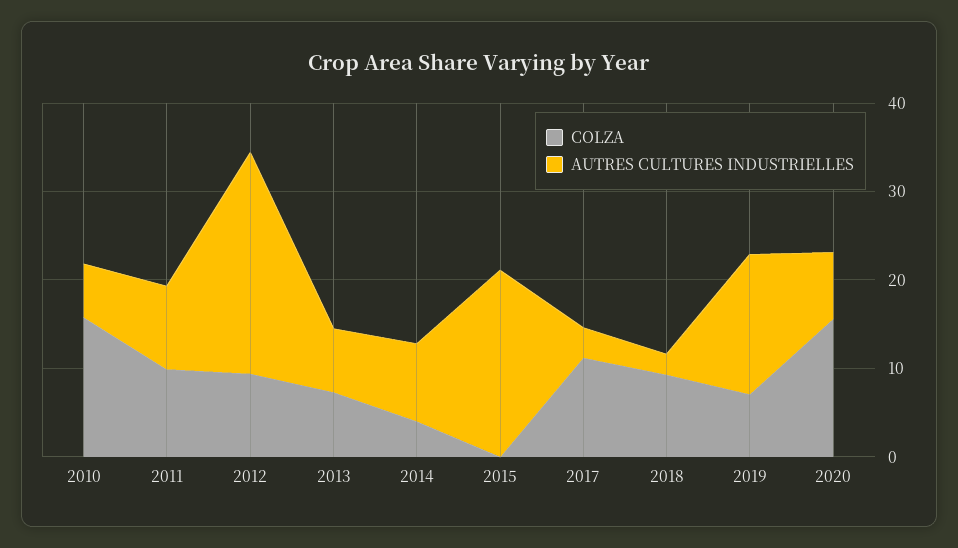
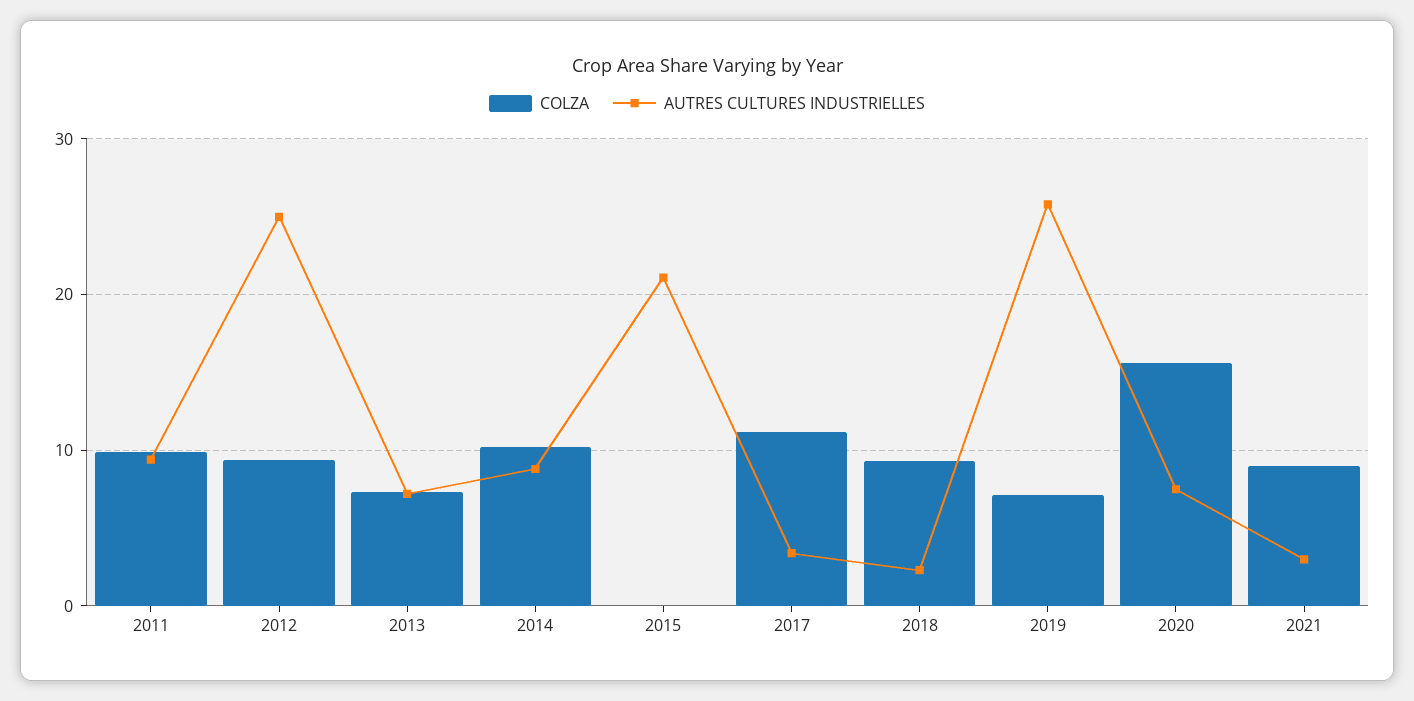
COLZA, 2010: 16 -> none
AUTRES CULTURES INDUSTRIELLES, 2010: 6 -> none
COLZA, 2014: 4 -> 10
AUTRES CULTURES INDUSTRIELLES, 2019: 16 -> 26
COLZA, 2021: none -> 9
AUTRES CULTURES INDUSTRIELLES, 2021: none -> 3

